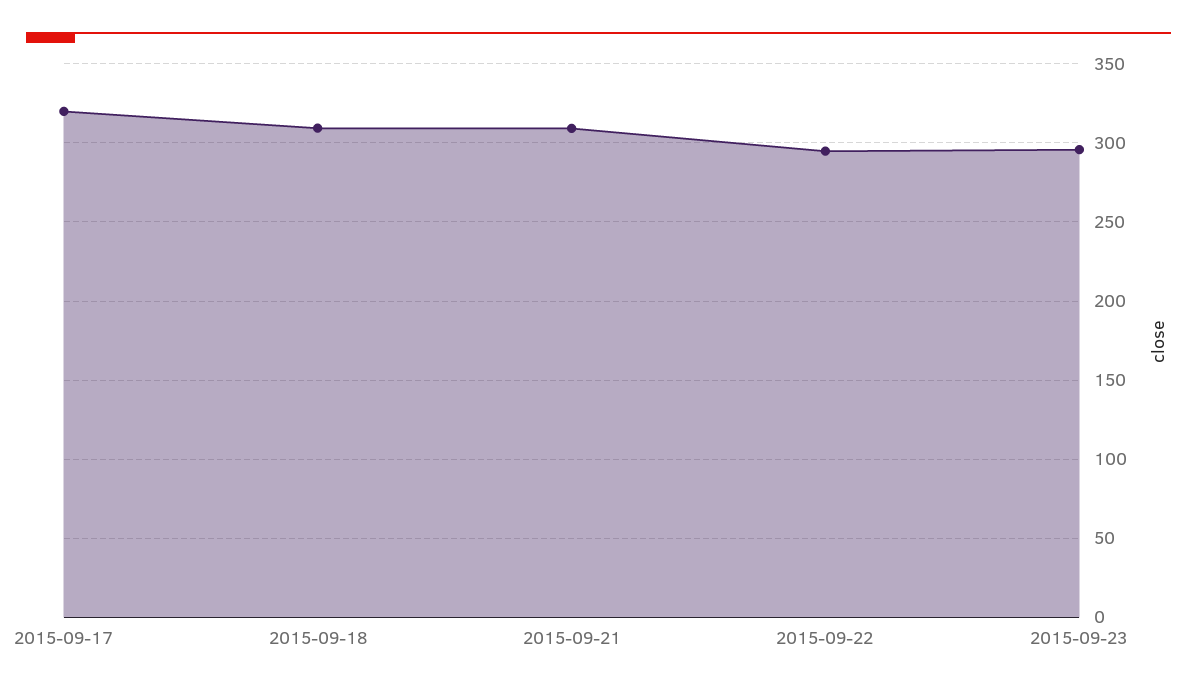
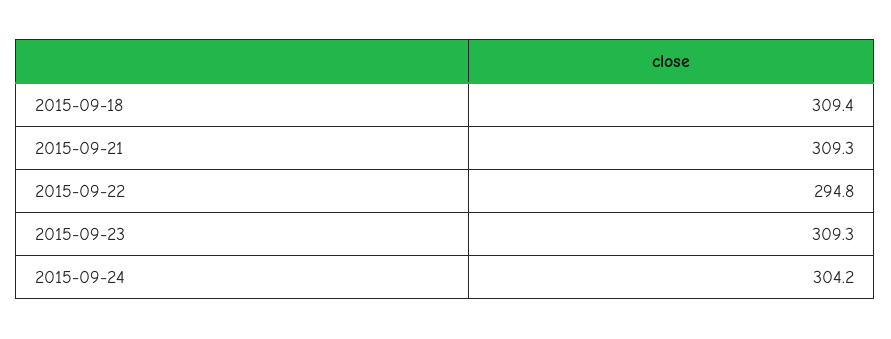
2015-09-17: 320 -> none
2015-09-23: 295 -> 309.3
2015-09-24: none -> 304.2

